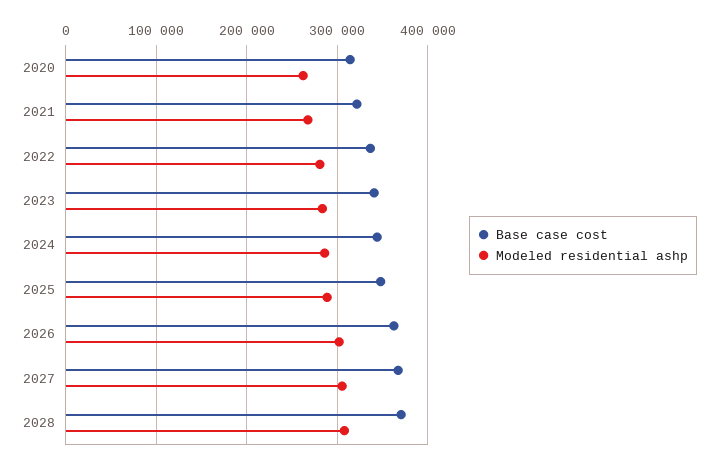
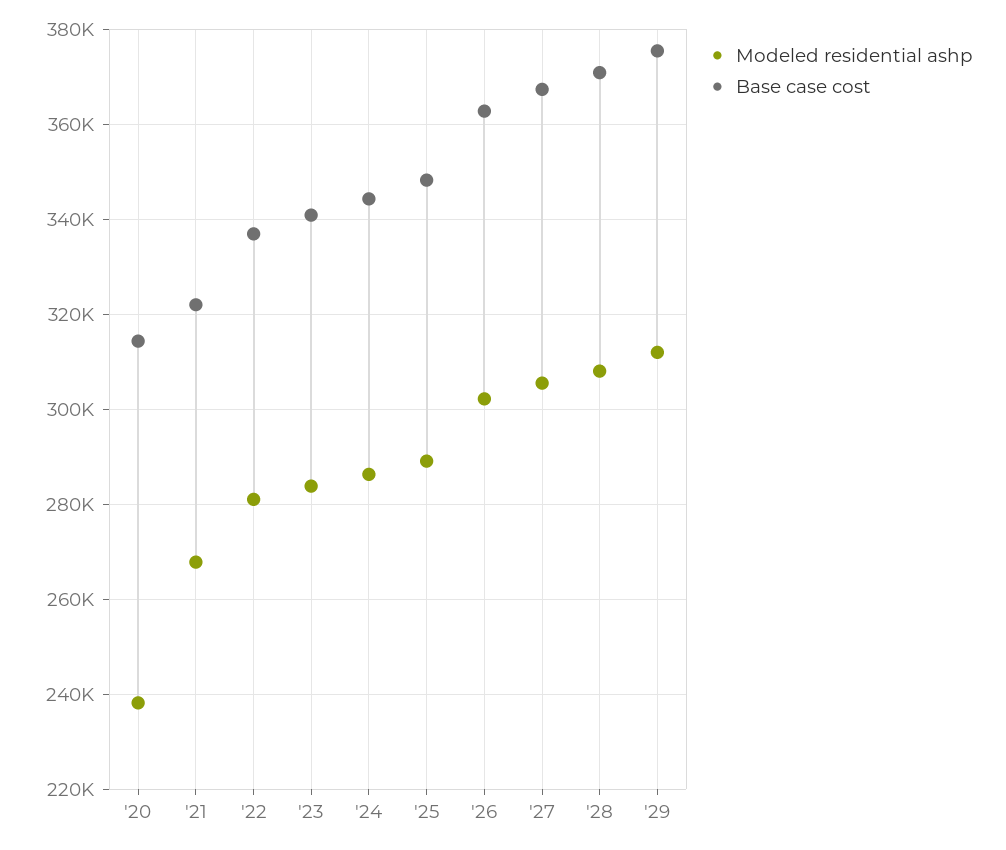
Modeled residential ashp, 2020: 260000 -> 238000
Modeled residential ashp, '29: none -> 312000
Base case cost, '29: none -> 376000

